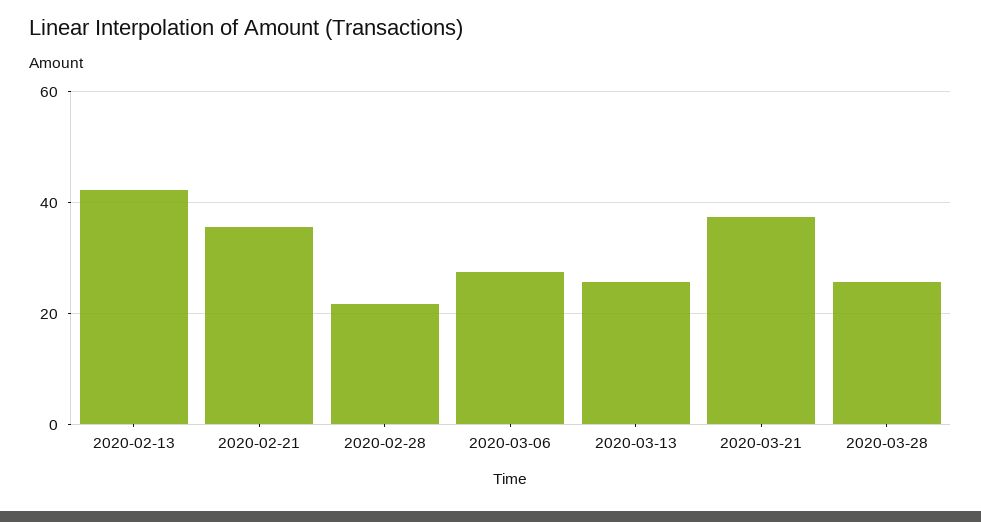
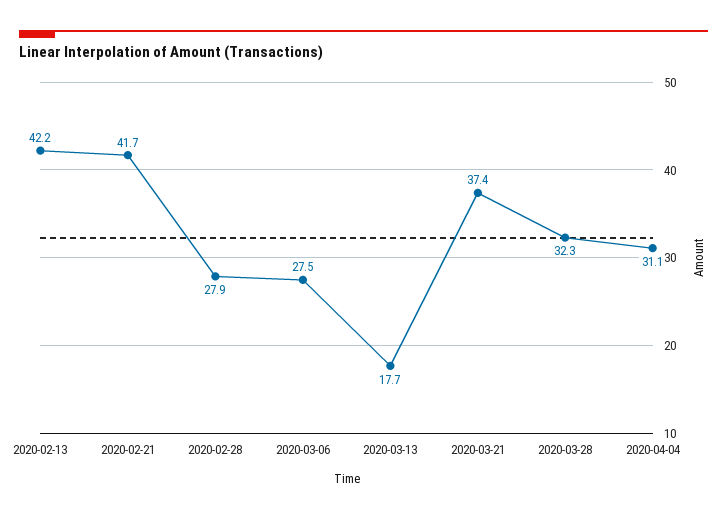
2020-02-21: 36 -> 41.7
2020-02-28: 22 -> 27.9
2020-03-13: 26 -> 17.7
2020-03-28: 26 -> 32.3
2020-04-04: none -> 31.1

